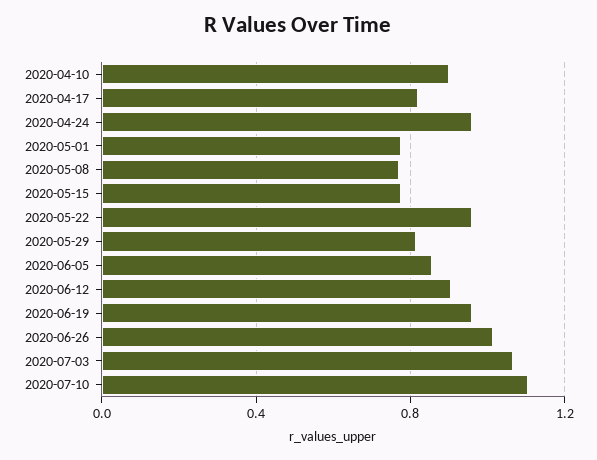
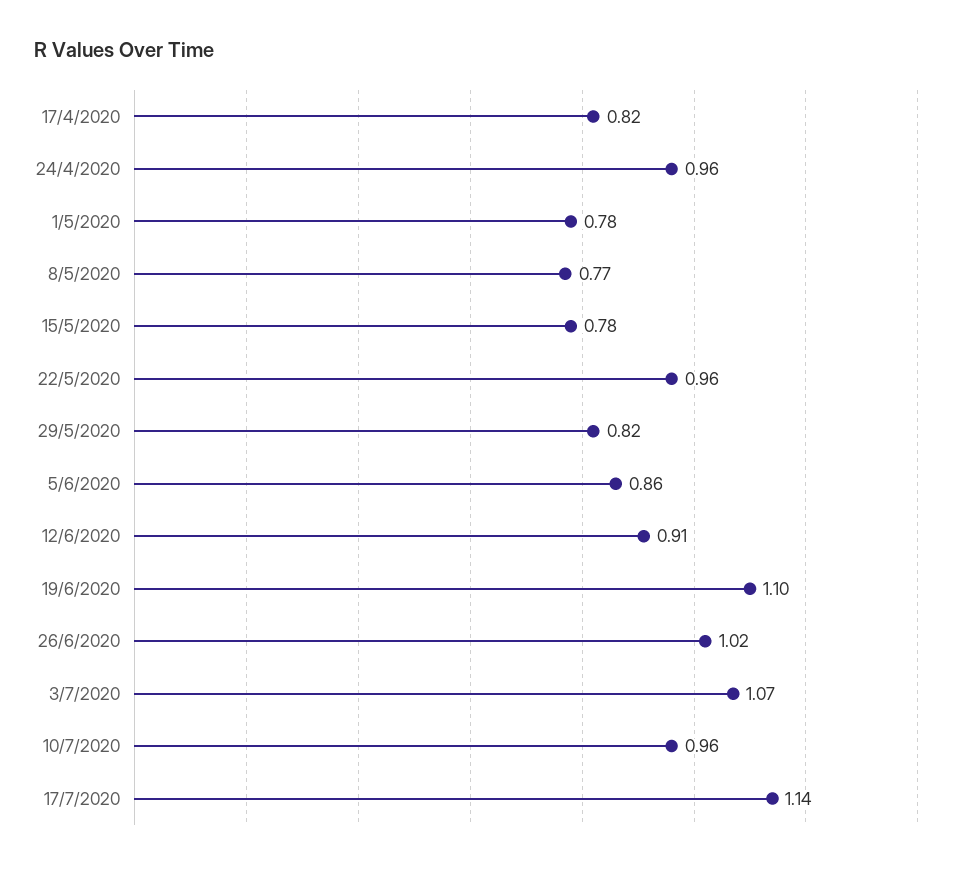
2020-04-10: 0.9 -> none
2020-06-19: 0.95 -> 1.1
2020-07-10: 1.1 -> 0.96
17/7/2020: none -> 1.14

